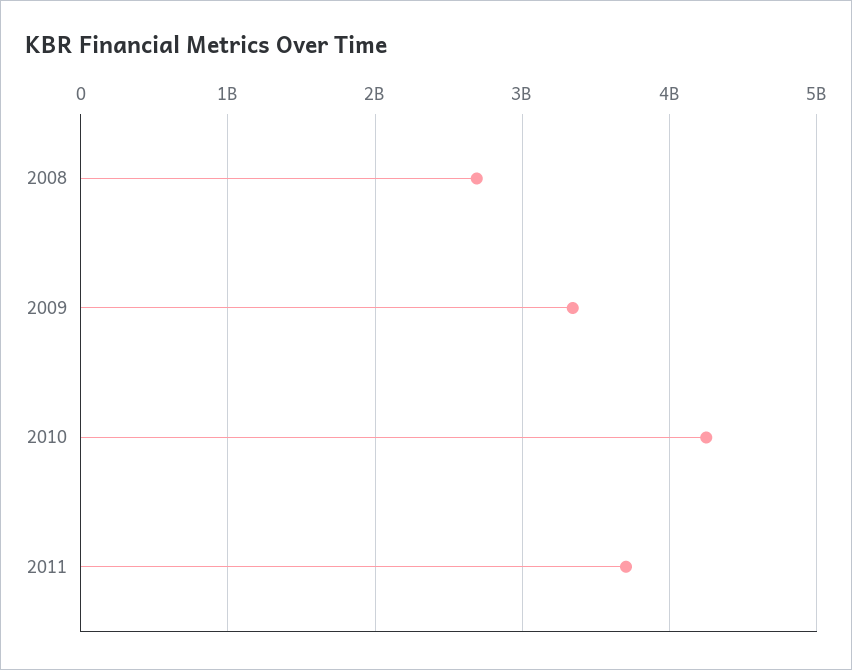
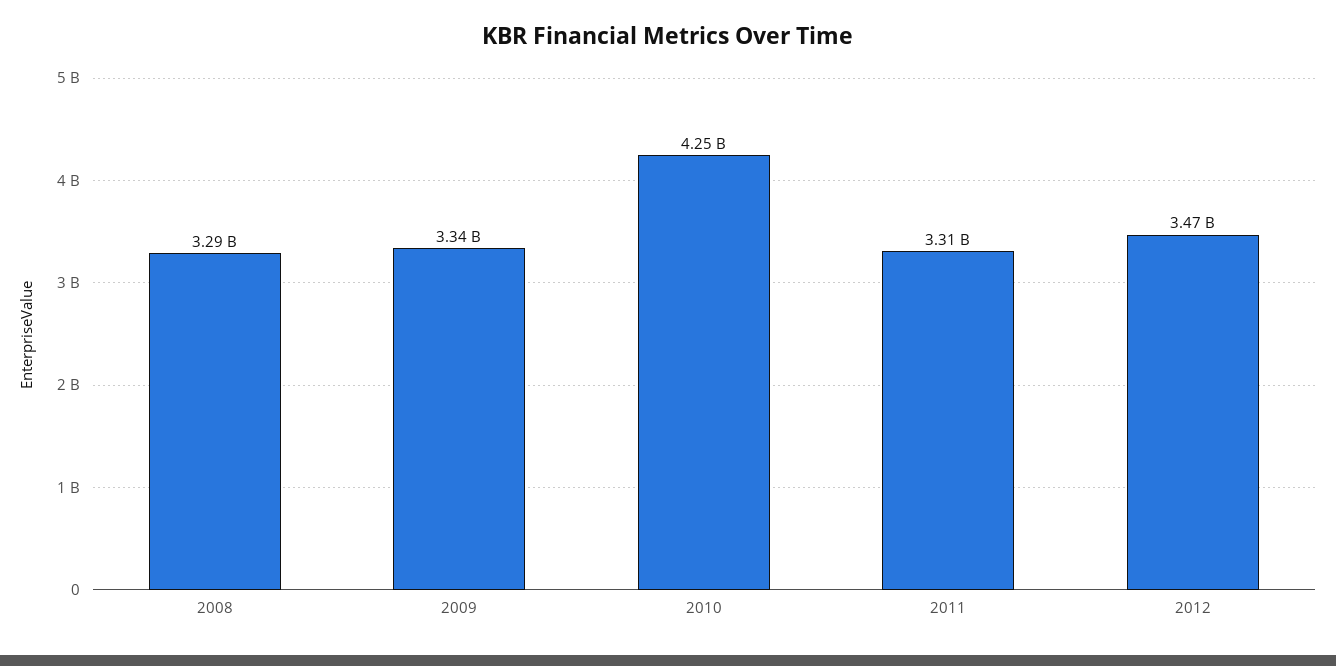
2008: 2700000000 -> 3290000000
2011: 3700000000 -> 3310000000
2012: none -> 3470000000

